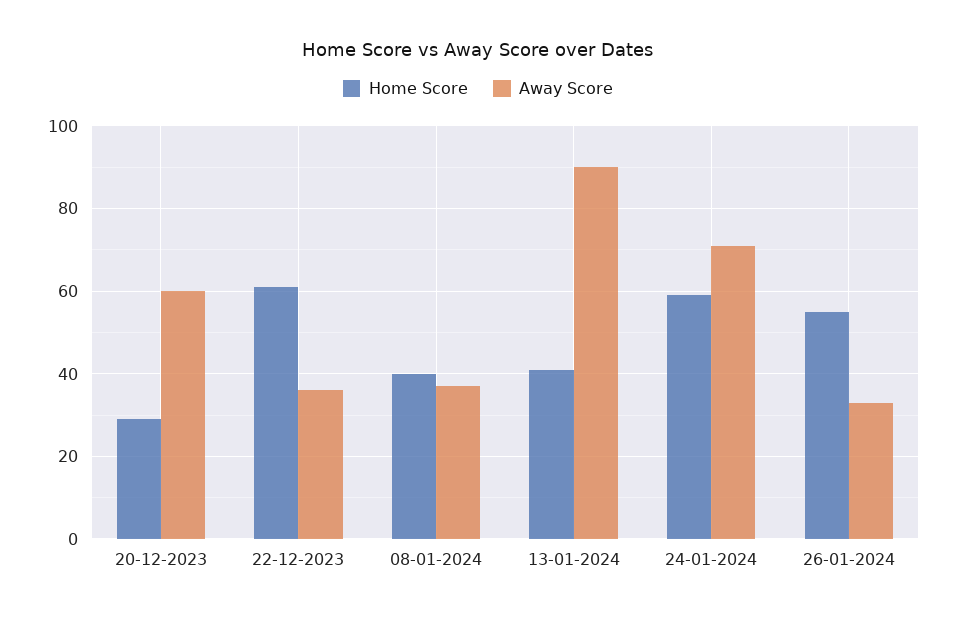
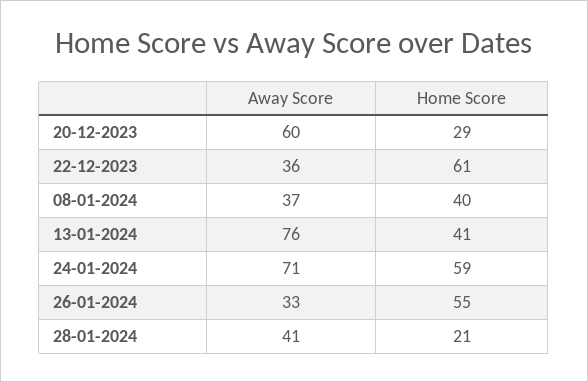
Away Score, 13-01-2024: 90 -> 76
Away Score, 28-01-2024: none -> 41
Home Score, 28-01-2024: none -> 21

